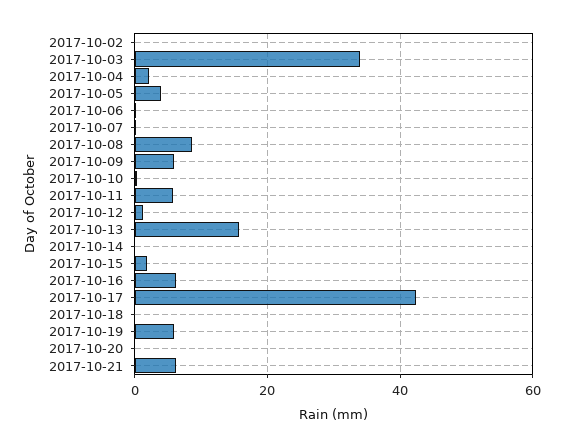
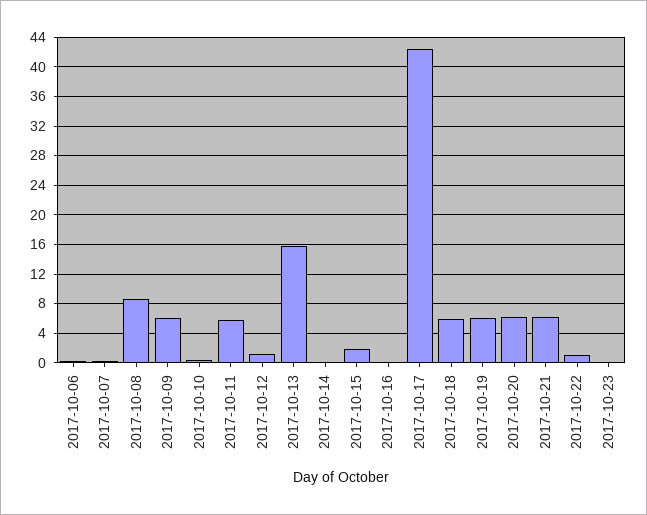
2017-10-02: 0 -> none
2017-10-03: 34 -> none
2017-10-04: 2 -> none
2017-10-05: 4 -> none
2017-10-16: 6 -> 0
2017-10-18: 0 -> 6
2017-10-20: 0 -> 6
2017-10-22: none -> 1
2017-10-23: none -> 0

